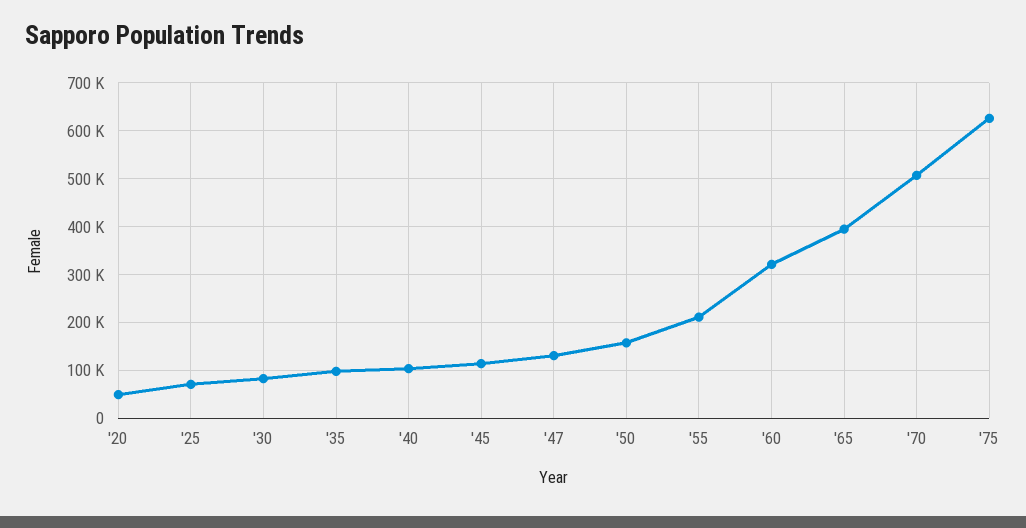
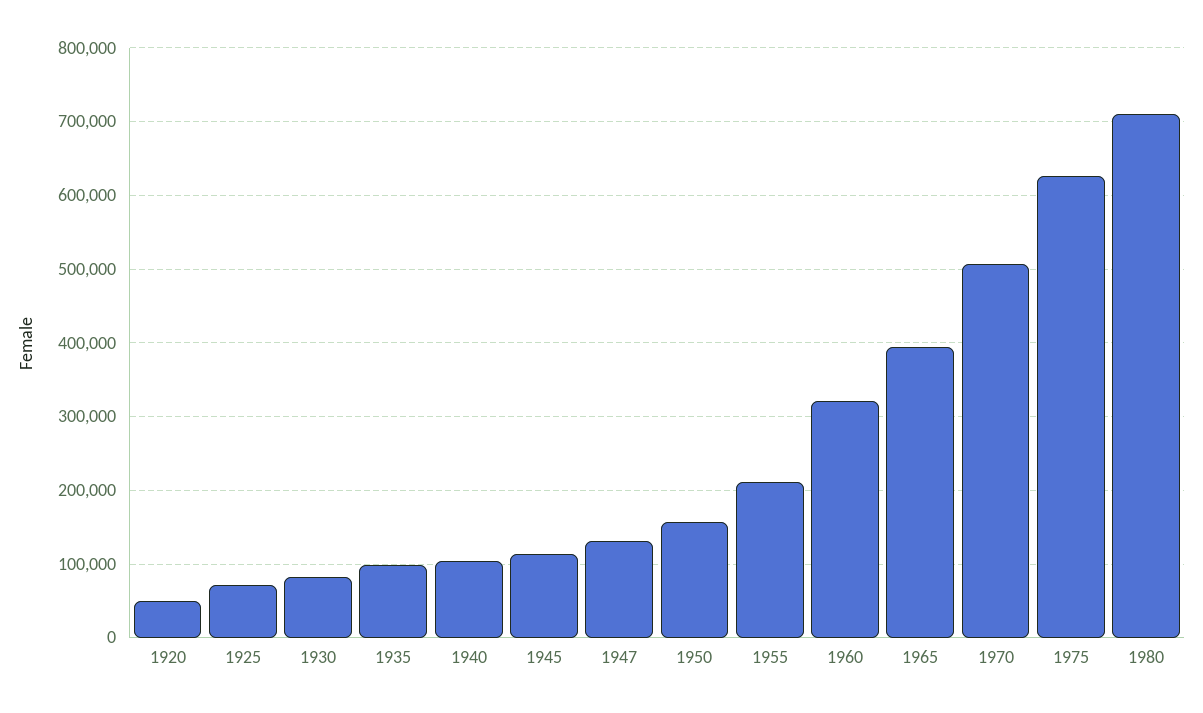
1980: none -> 710000

